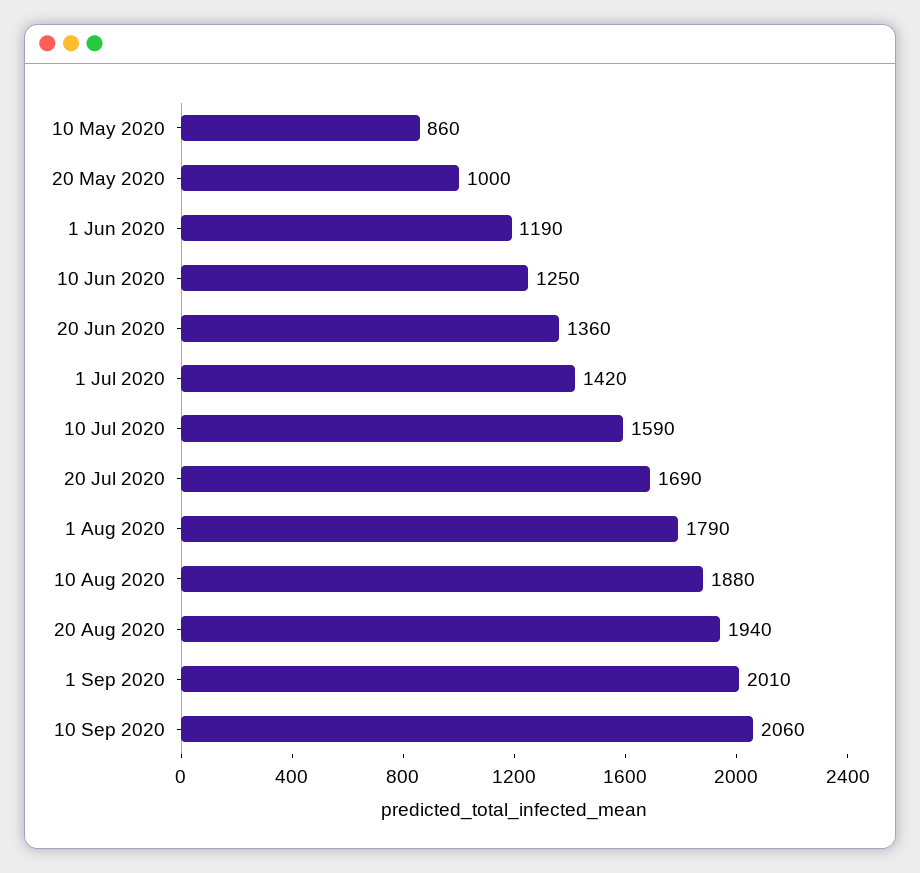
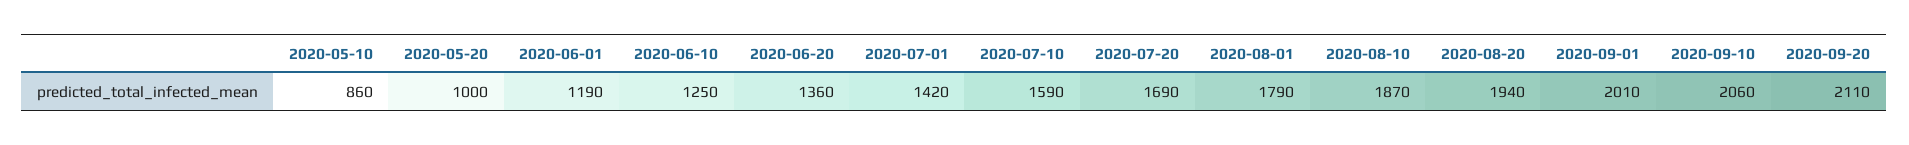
10 Aug 2020: 1880 -> 1870
2020-09-20: none -> 2110

